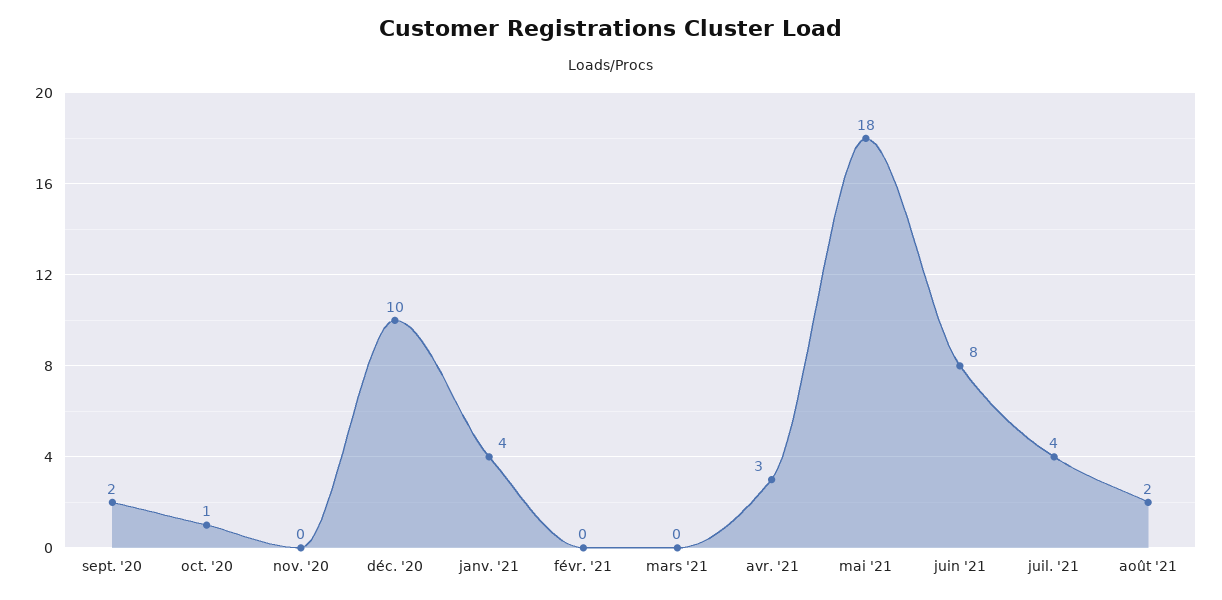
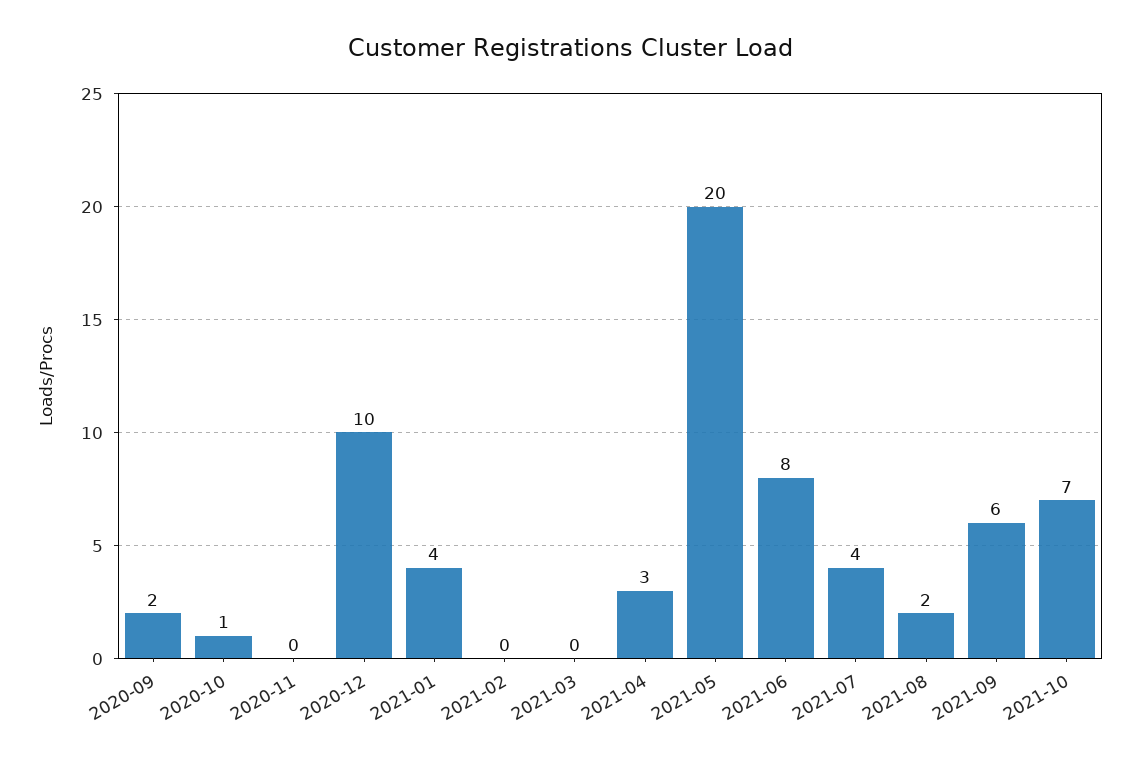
mai '21: 18 -> 20
2021-09: none -> 6
2021-10: none -> 7

